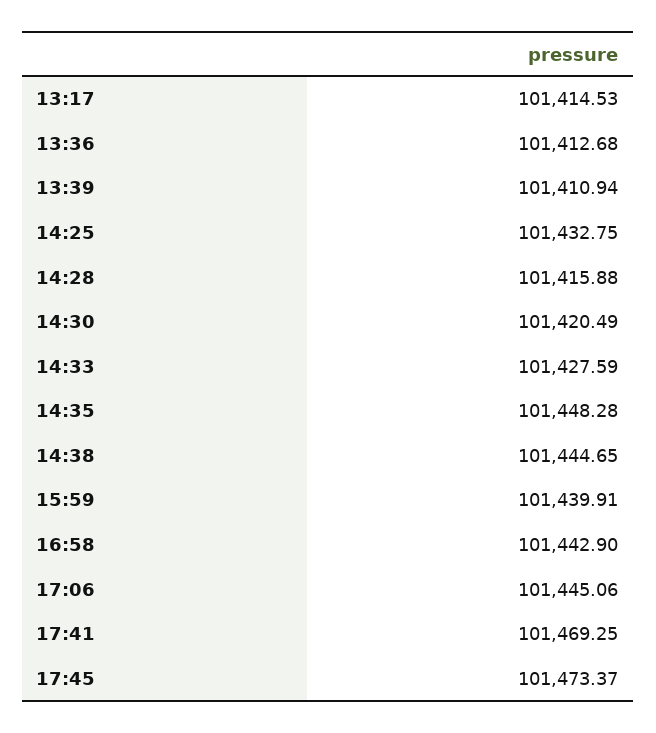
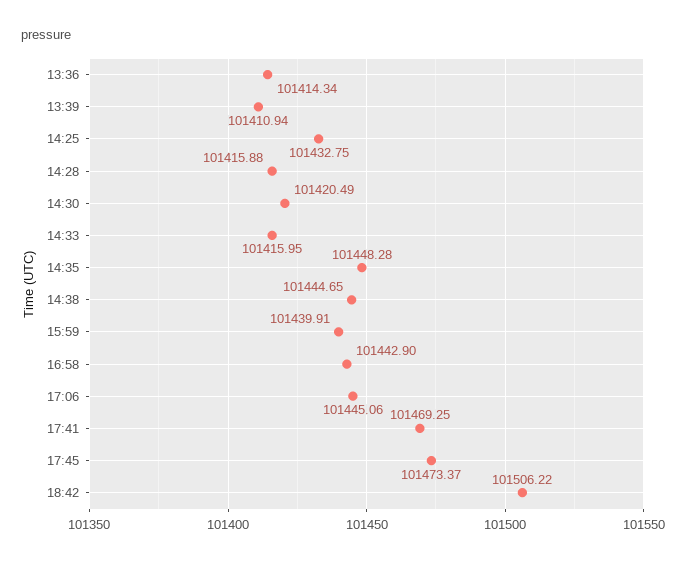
13:17: 101414.53 -> none
13:36: 101412.68 -> 101414.34
14:33: 101427.59 -> 101415.95
18:42: none -> 101506.22

